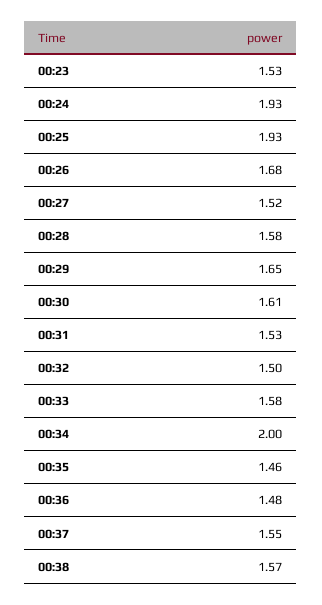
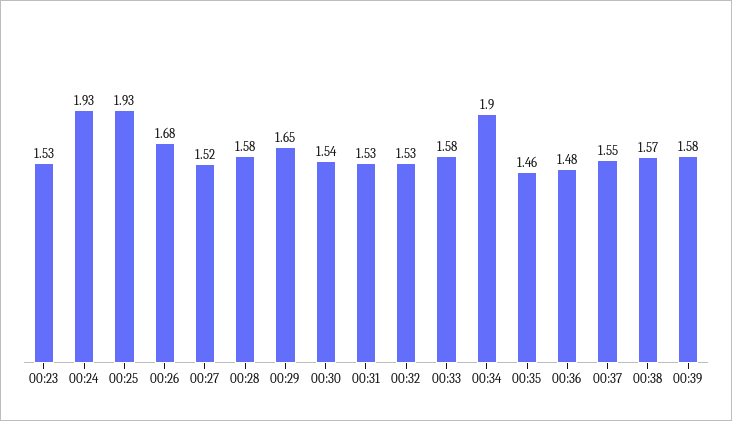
00:30: 1.61 -> 1.54
00:32: 1.5 -> 1.53
00:34: 2 -> 1.9
00:39: none -> 1.58

